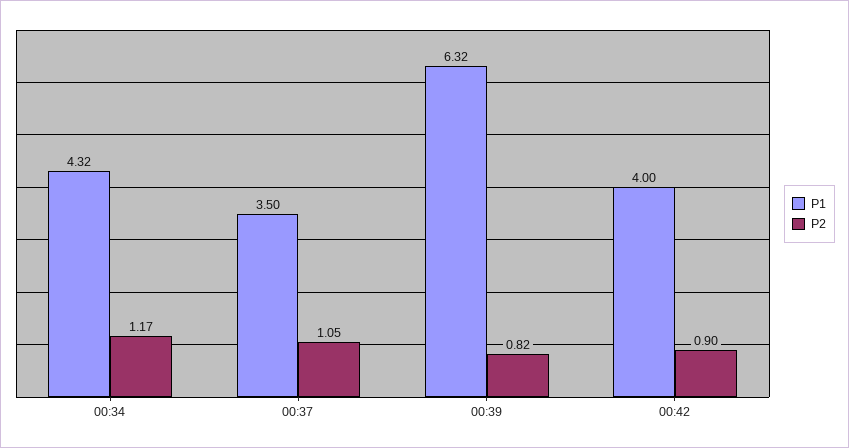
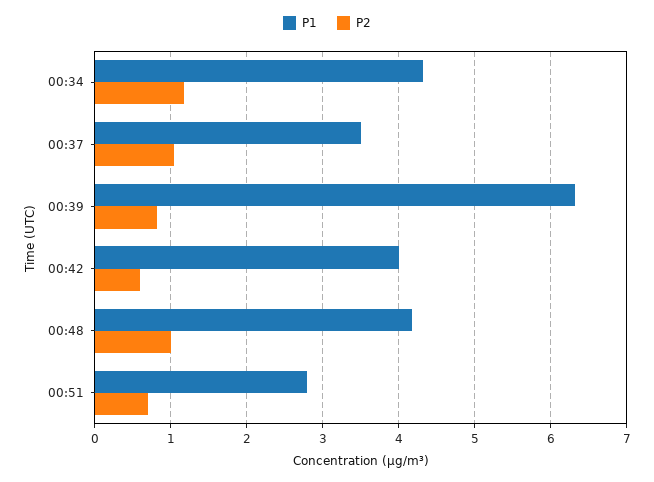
P2, 00:42: 0.9 -> 0.6
P1, 00:48: none -> 4.2
P2, 00:48: none -> 1
P1, 00:51: none -> 2.8
P2, 00:51: none -> 0.7

